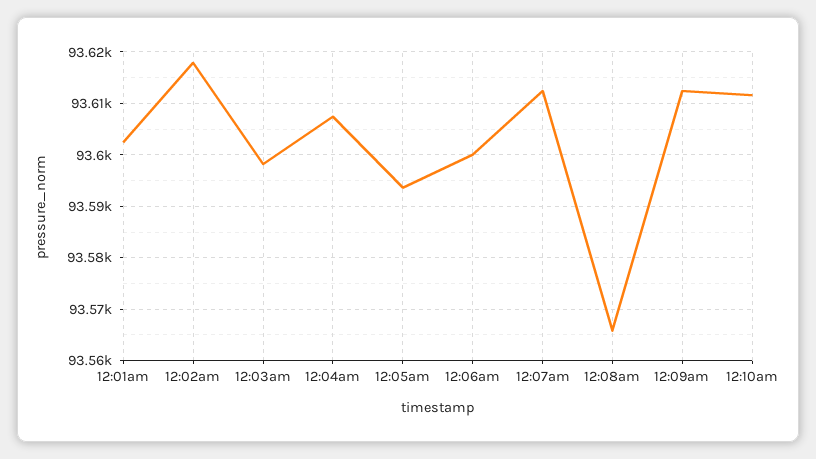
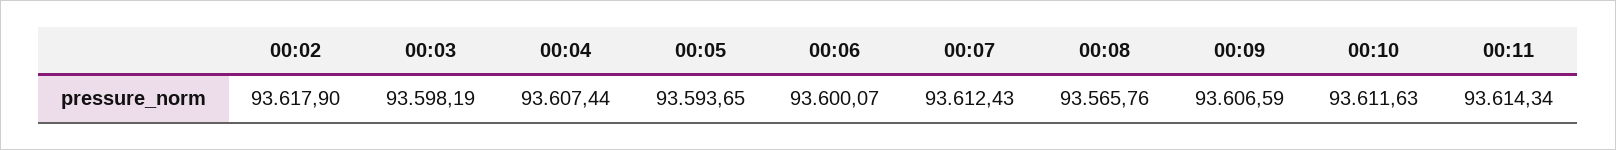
12:01am: 93602 -> none
12:09am: 93612 -> 93606.59
00:11: none -> 93614.34

